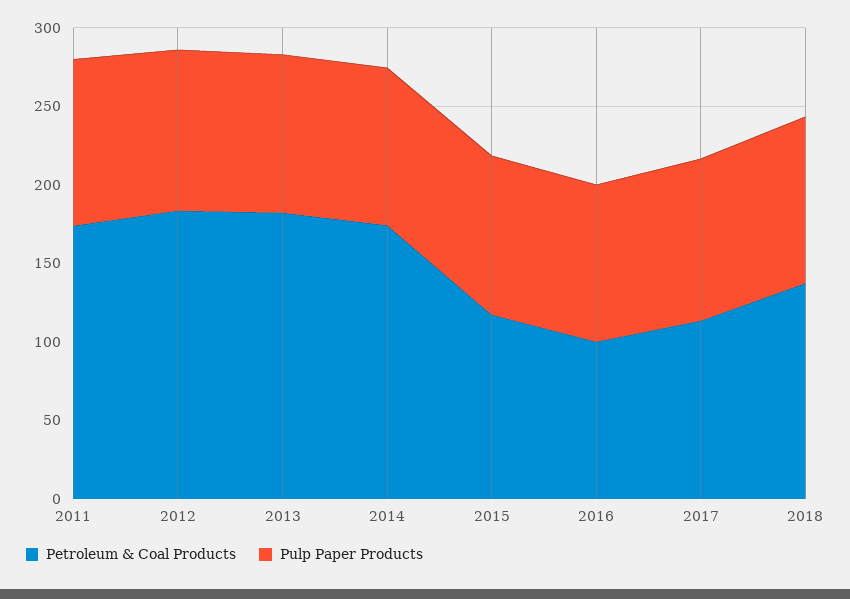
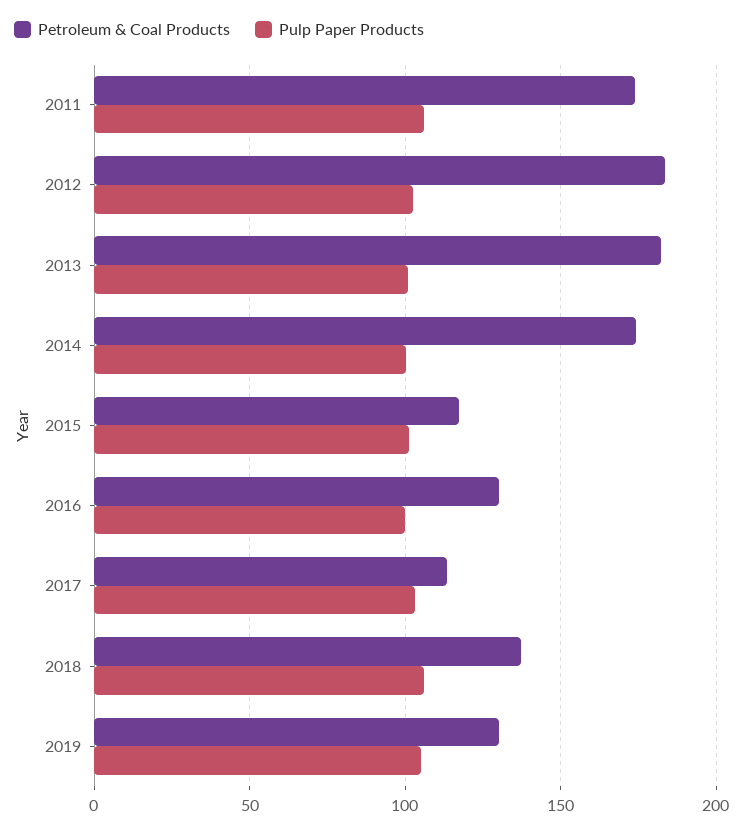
Petroleum & Coal Products, 2016: 100 -> 130
Petroleum & Coal Products, 2019: none -> 130
Pulp Paper Products, 2019: none -> 105

